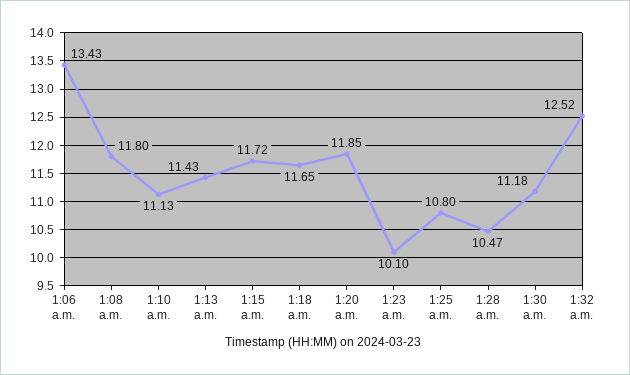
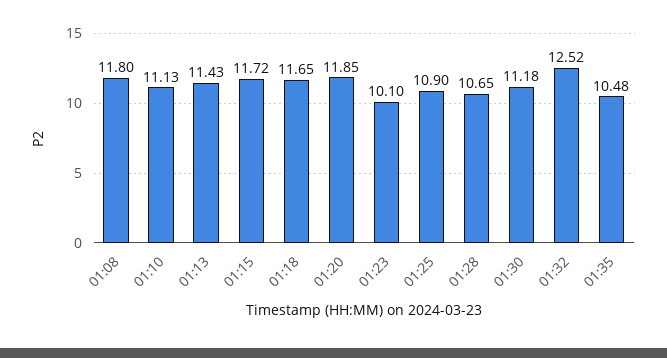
1:06 a.m.: 13.43 -> none
1:25 a.m.: 10.8 -> 10.9
1:28 a.m.: 10.47 -> 10.65
01:35: none -> 10.48

